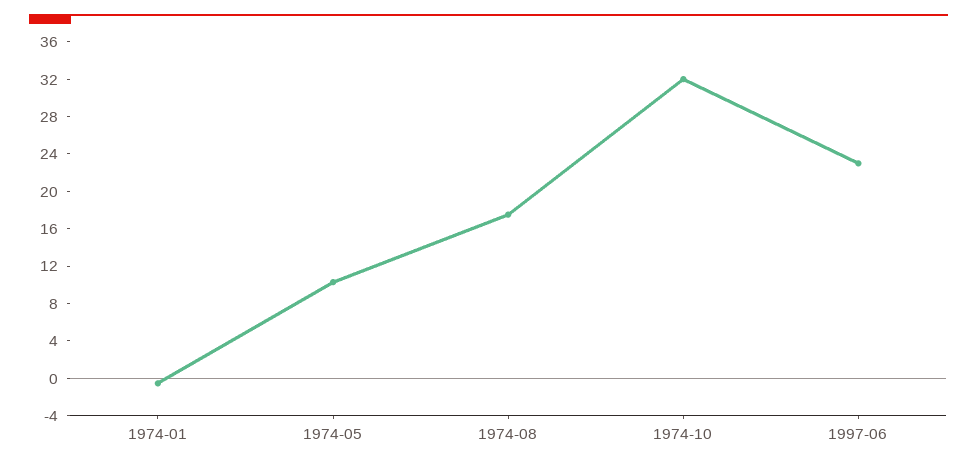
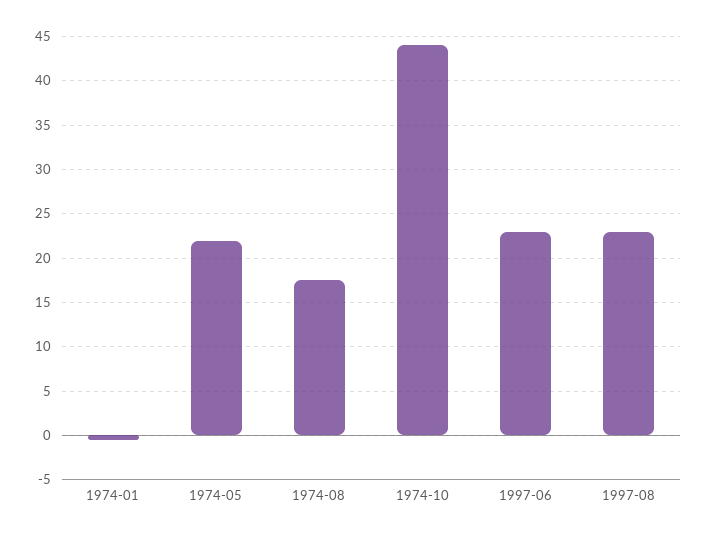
1974-05: 10 -> 22
1974-10: 32 -> 44
1997-08: none -> 23

